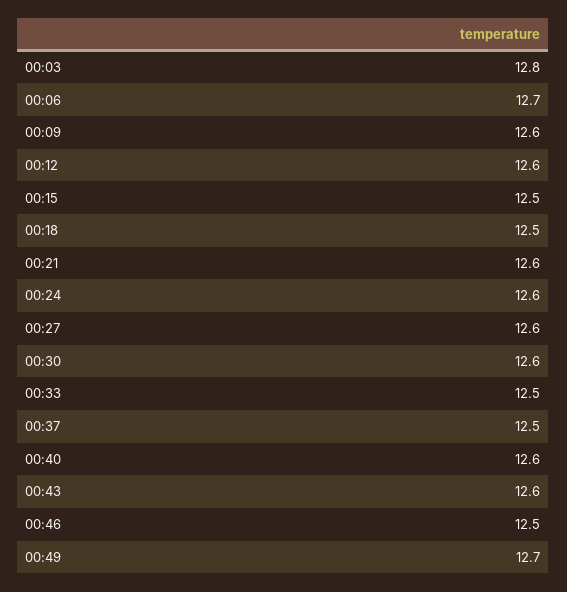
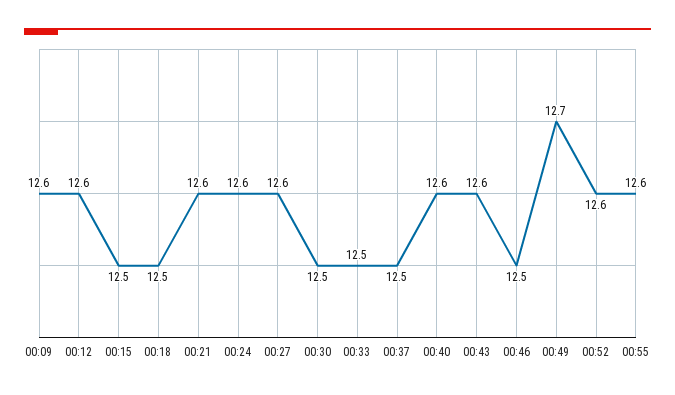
00:03: 12.8 -> none
00:06: 12.7 -> none
00:30: 12.6 -> 12.5
00:52: none -> 12.6
00:55: none -> 12.6

